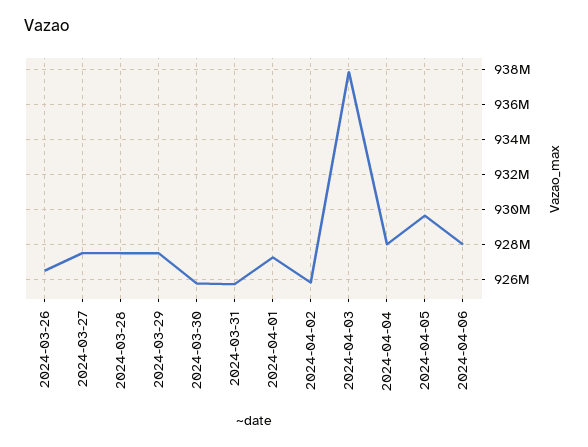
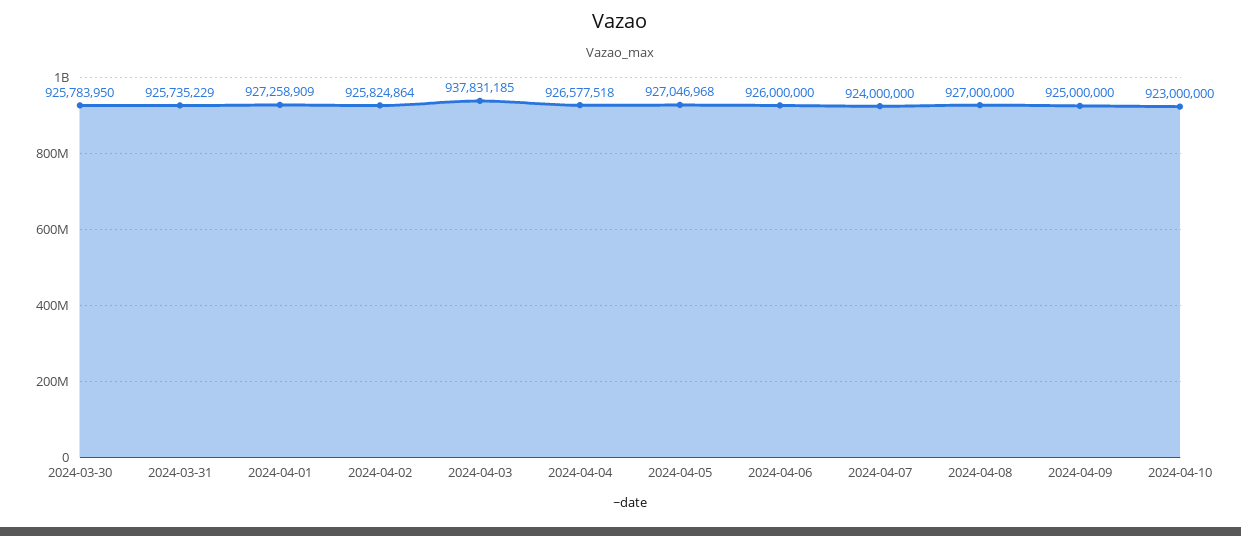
2024-03-26: 926500000 -> none
2024-03-27: 927500000 -> none
2024-03-28: 927500000 -> none
2024-03-29: 927500000 -> none
2024-04-04: 928000000 -> 926577518
2024-04-05: 929500000 -> 927046968
2024-04-06: 928000000 -> 926000000
2024-04-07: none -> 924000000
2024-04-08: none -> 927000000
2024-04-09: none -> 925000000
2024-04-10: none -> 923000000

